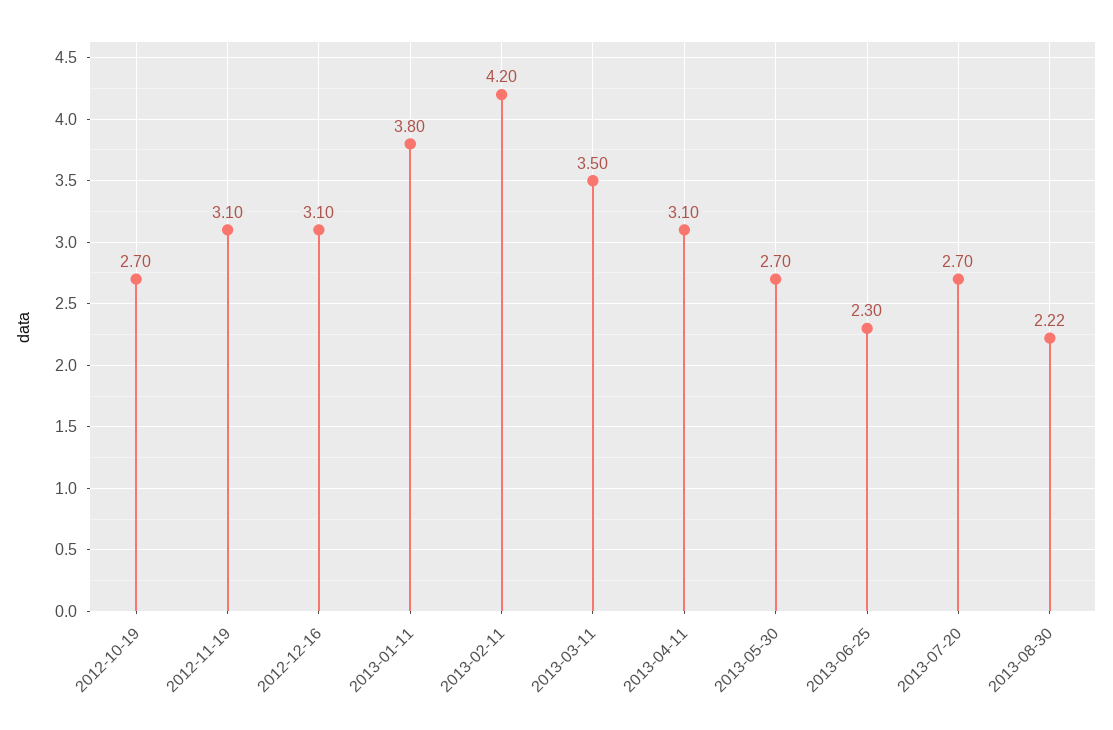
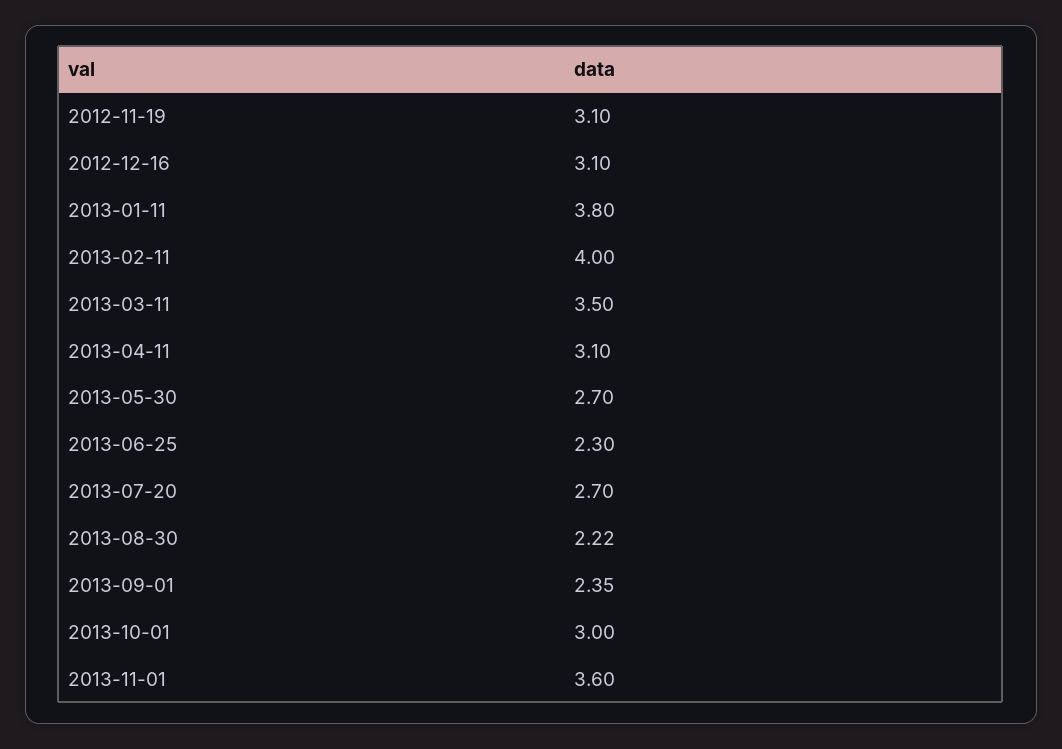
2012-10-19: 2.7 -> none
2013-02-11: 4.2 -> 4
2013-09-01: none -> 2.35
2013-10-01: none -> 3
2013-11-01: none -> 3.6

